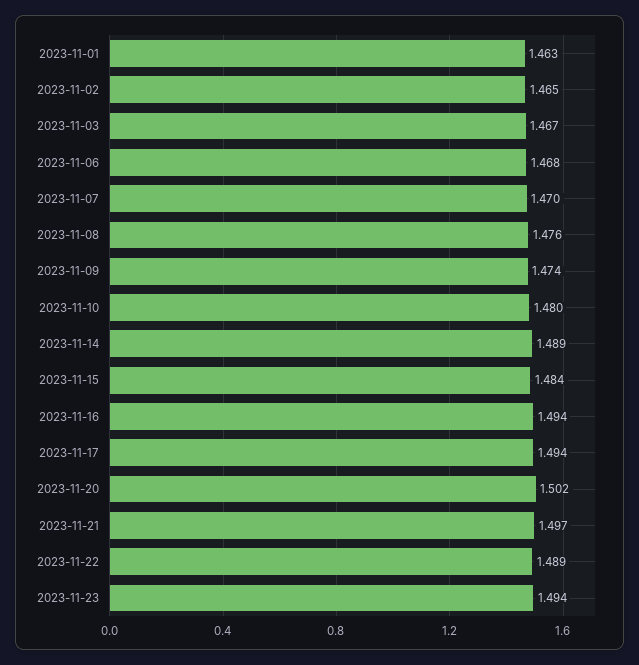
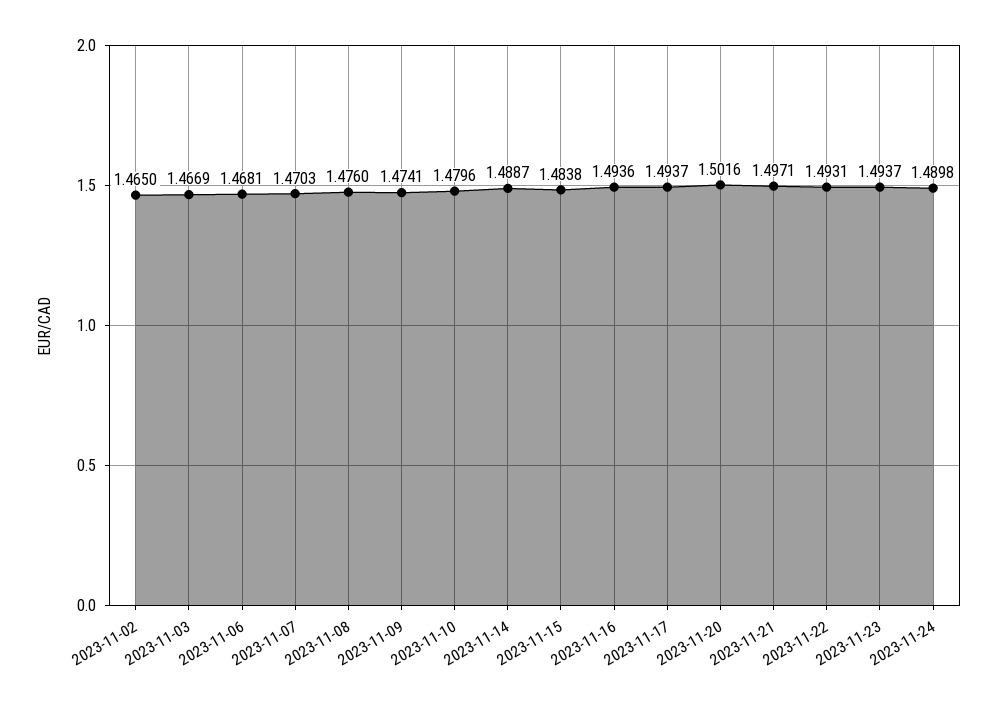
2023-11-01: 1.463 -> none
2023-11-22: 1.489 -> 1.4931
2023-11-24: none -> 1.4898

